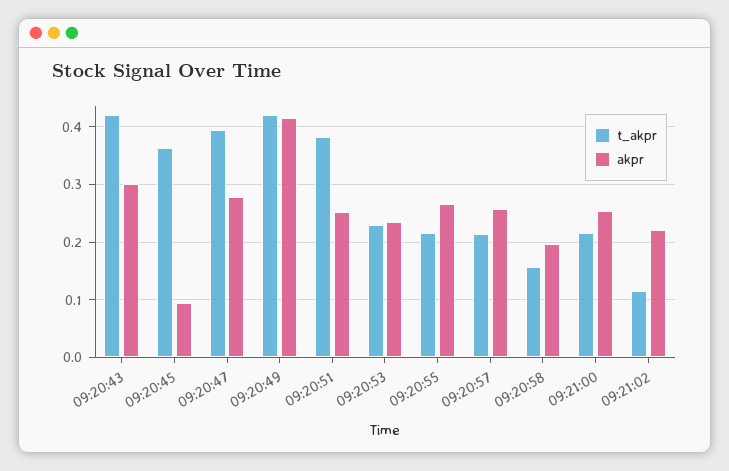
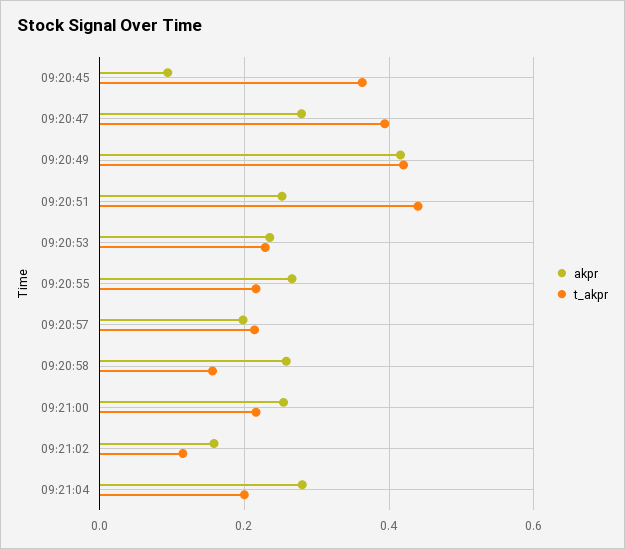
t_akpr, 09:20:43: 0.42 -> none
akpr, 09:20:43: 0.3 -> none
t_akpr, 09:20:51: 0.38 -> 0.44
akpr, 09:20:57: 0.26 -> 0.2
akpr, 09:20:58: 0.2 -> 0.26
akpr, 09:21:02: 0.22 -> 0.16
akpr, 09:21:04: none -> 0.28
t_akpr, 09:21:04: none -> 0.2

